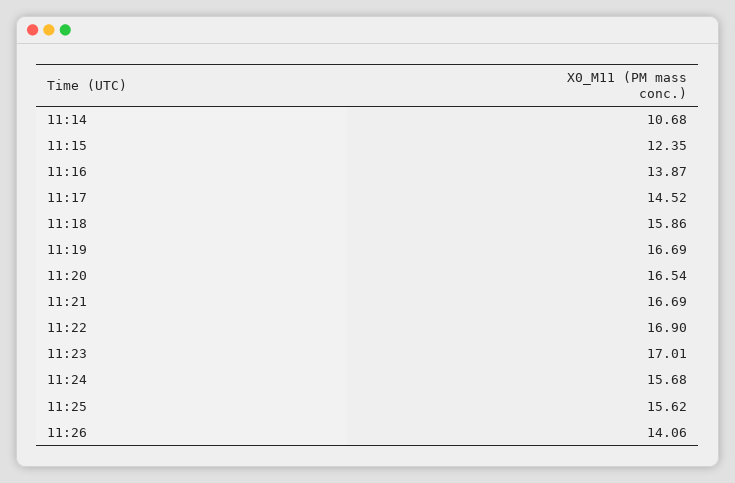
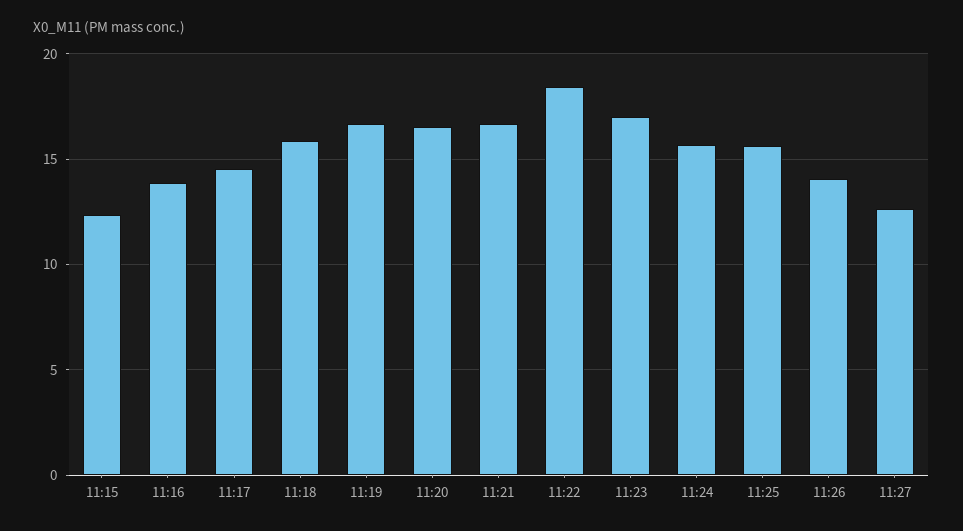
11:14: 10.68 -> none
11:22: 16.9 -> 18.5
11:27: none -> 12.5

